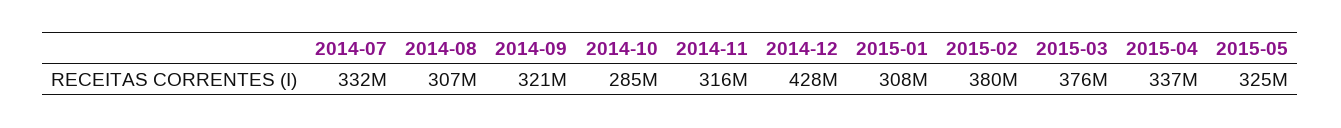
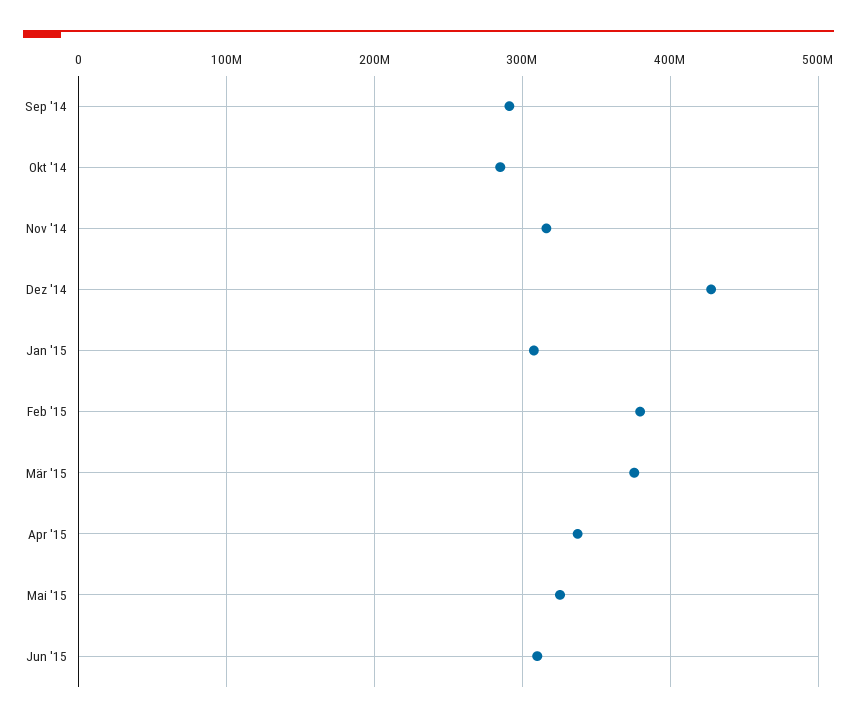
2014-07: 332000000 -> none
2014-08: 307000000 -> none
2014-09: 321000000 -> 290000000
Jun '15: none -> 310000000

